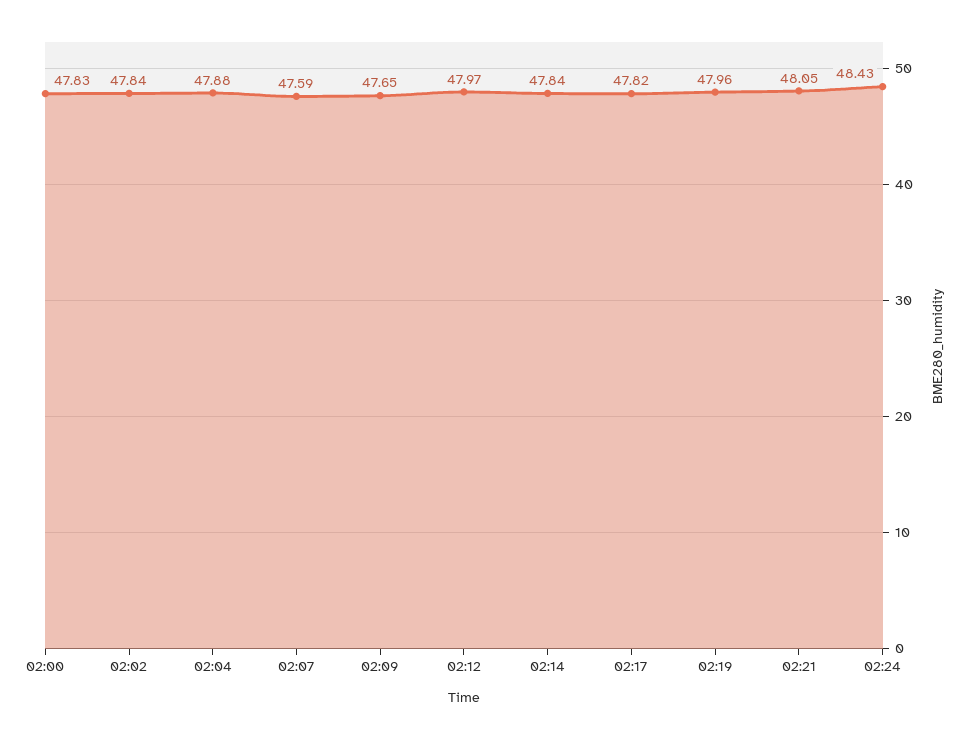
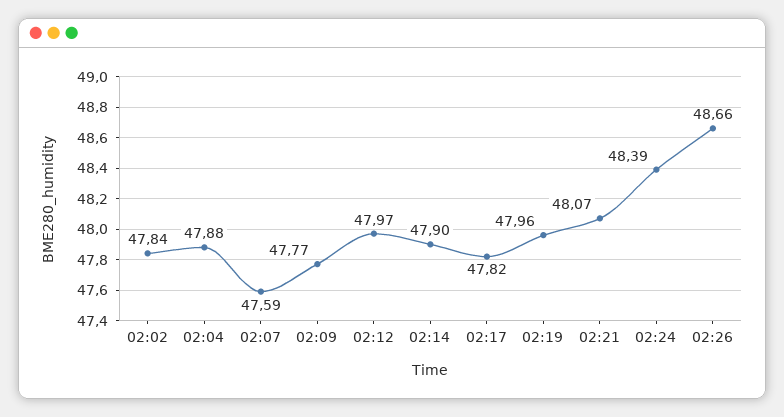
02:00: 47.83 -> none
02:09: 47.65 -> 47.77
02:14: 47.84 -> 47.9
02:21: 48.05 -> 48.07
02:24: 48.43 -> 48.39
02:26: none -> 48.66

